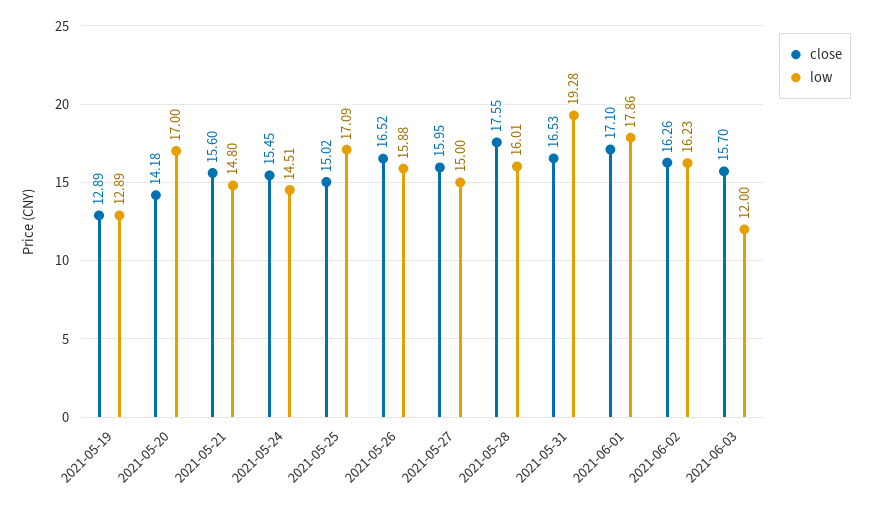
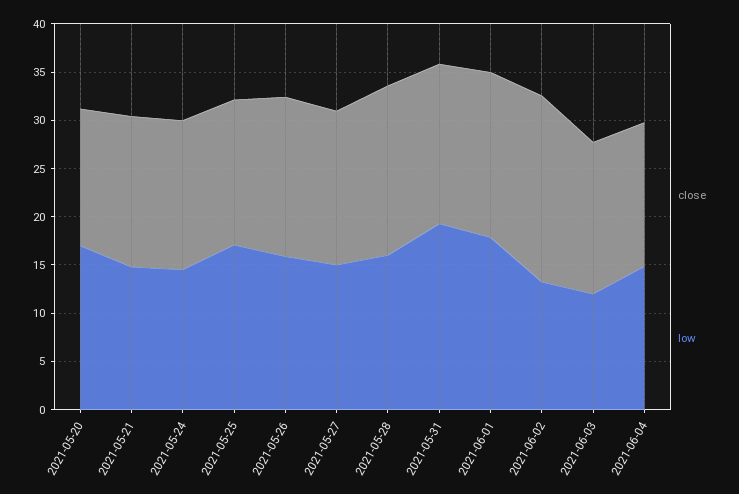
close, 2021-05-19: 12.89 -> none
low, 2021-05-19: 12.89 -> none
close, 2021-06-02: 16.26 -> 19
low, 2021-06-02: 16.23 -> 13
close, 2021-06-04: none -> 15
low, 2021-06-04: none -> 15

